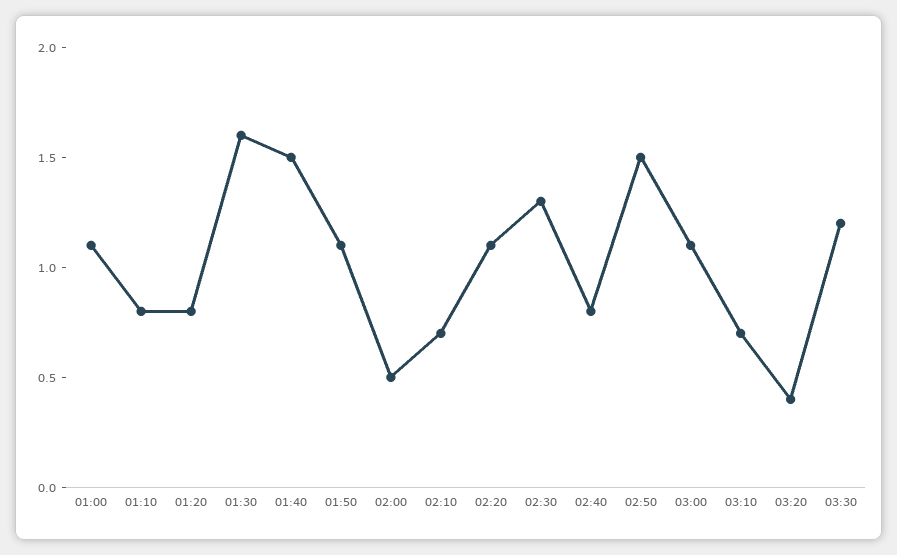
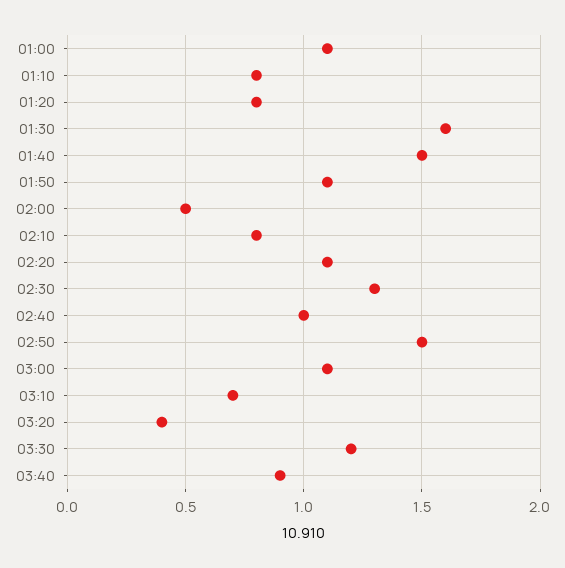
02:10: 0.7 -> 0.8
02:40: 0.8 -> 1
03:40: none -> 0.9

